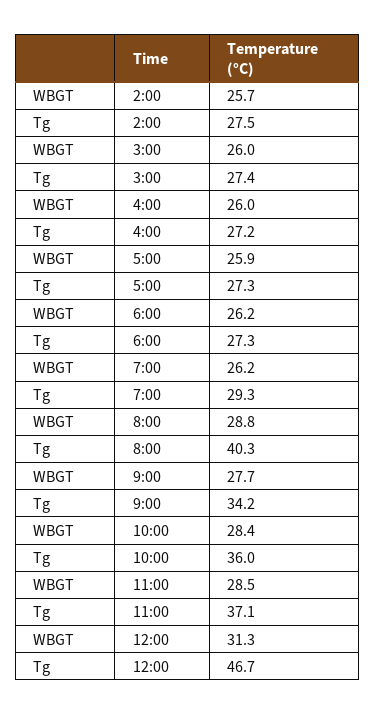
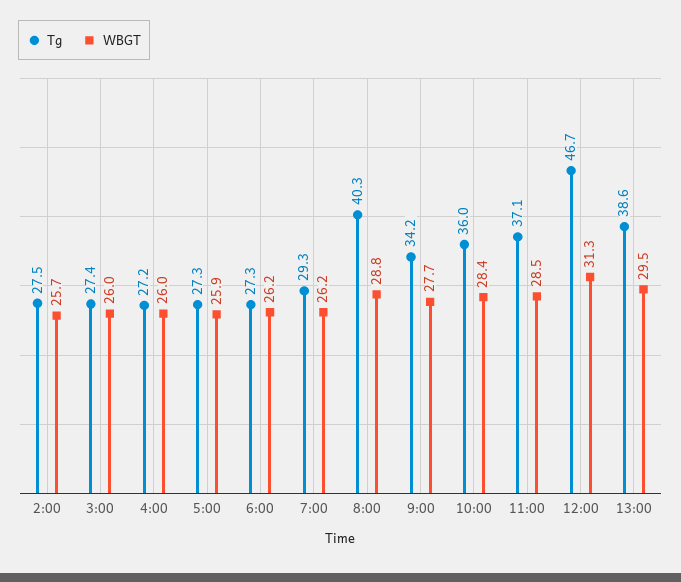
Tg, 13:00: none -> 38.6
WBGT, 13:00: none -> 29.5

